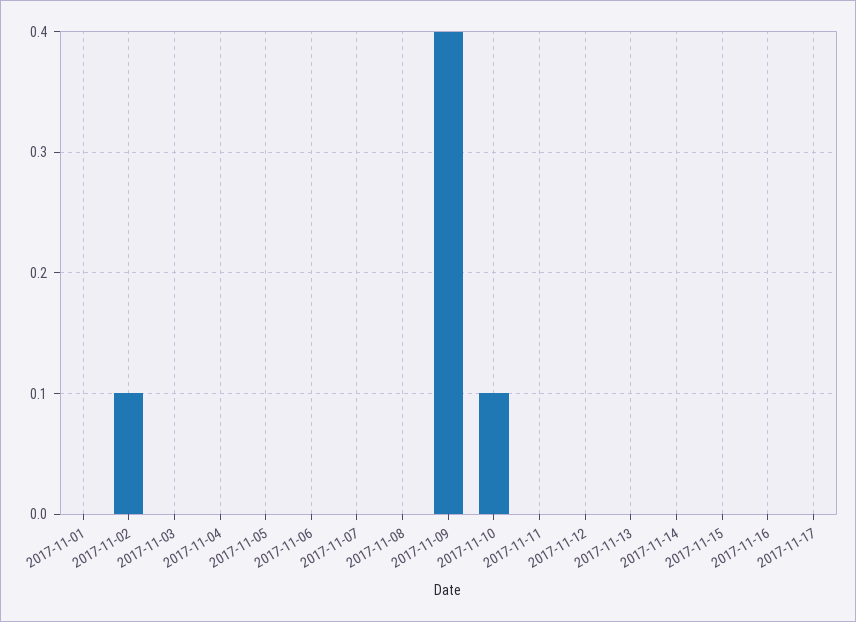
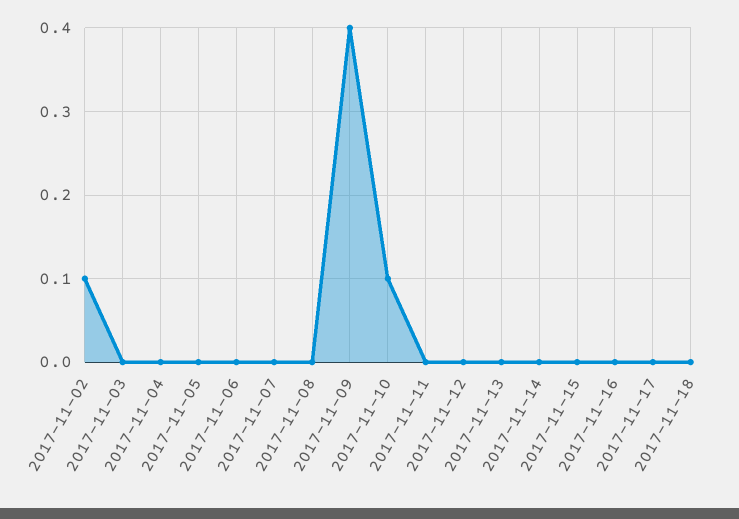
2017-11-01: 0 -> none
2017-11-18: none -> 0

